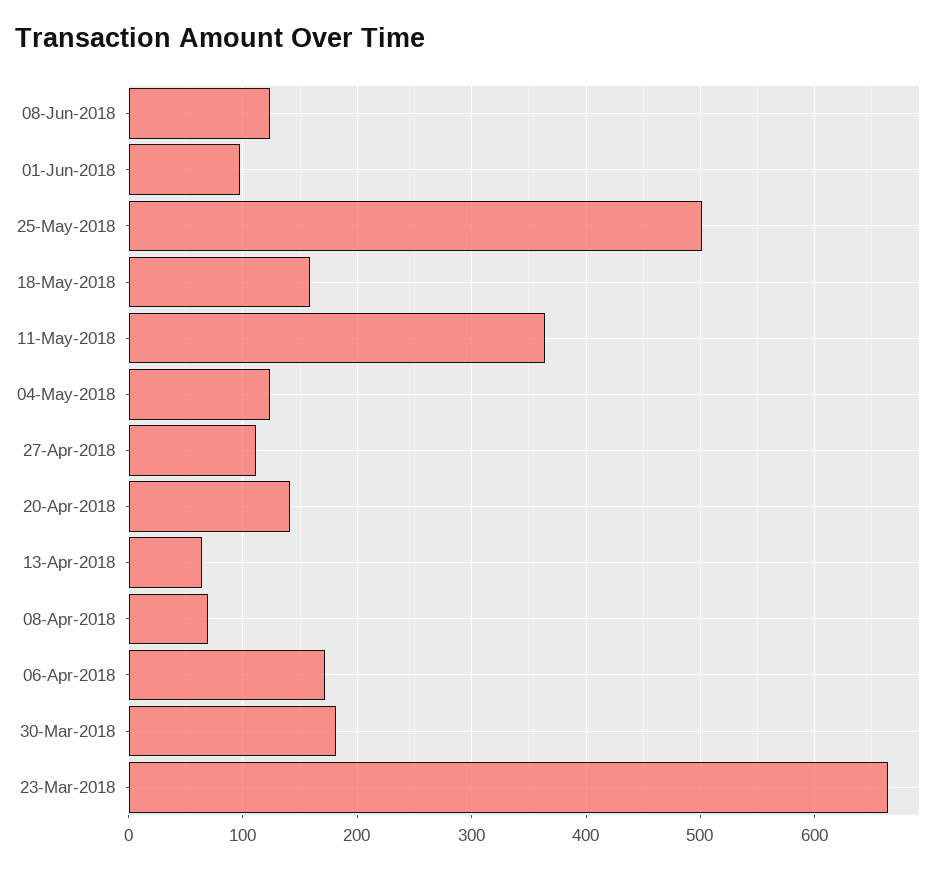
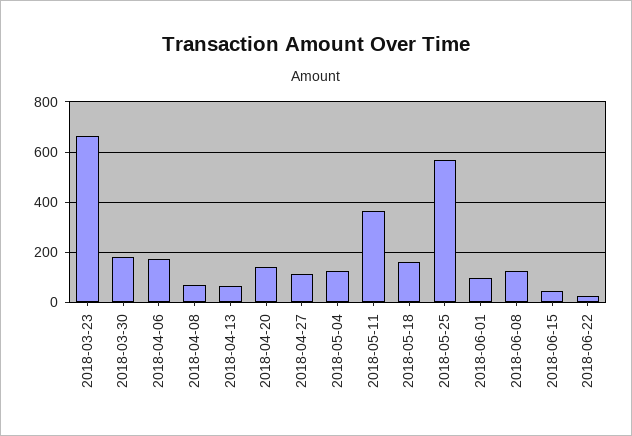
25-May-2018: 500 -> 575
2018-06-15: none -> 50
2018-06-22: none -> 25

